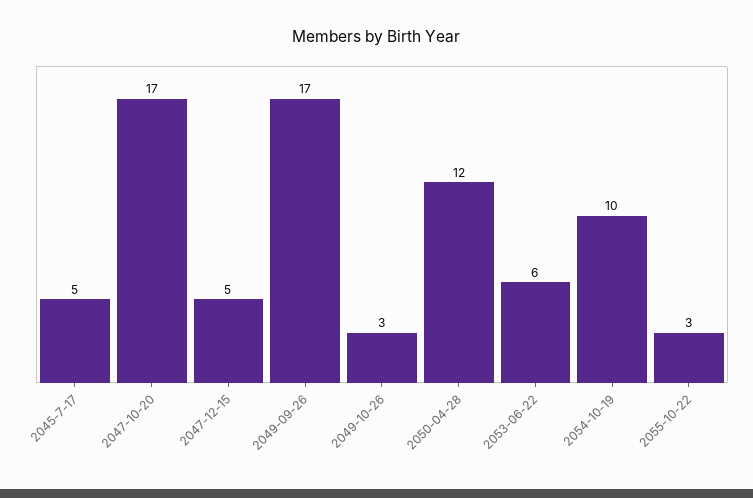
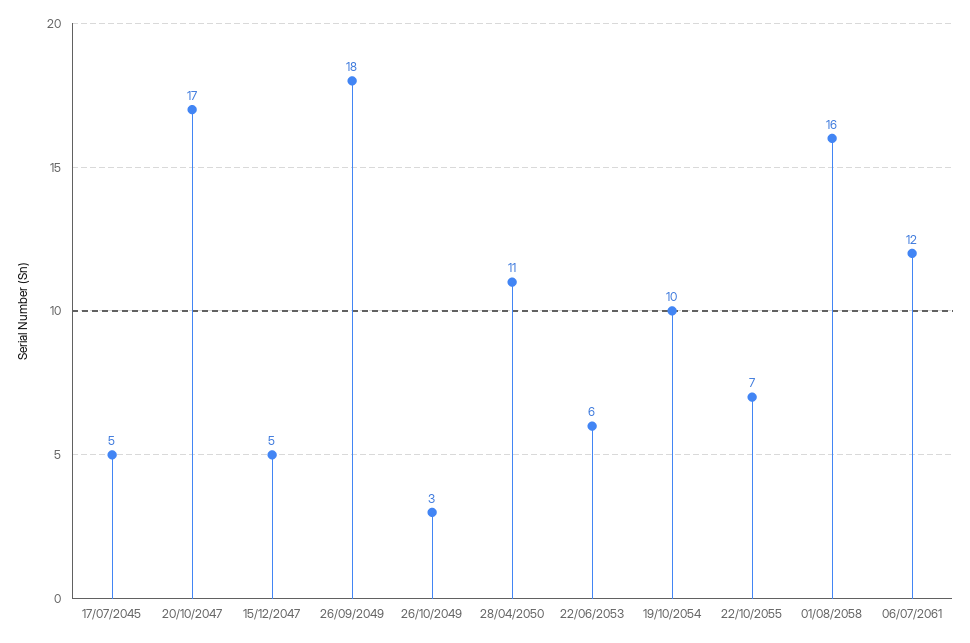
2049-09-26: 17 -> 18
2050-04-28: 12 -> 11
2055-10-22: 3 -> 7
01/08/2058: none -> 16
06/07/2061: none -> 12

